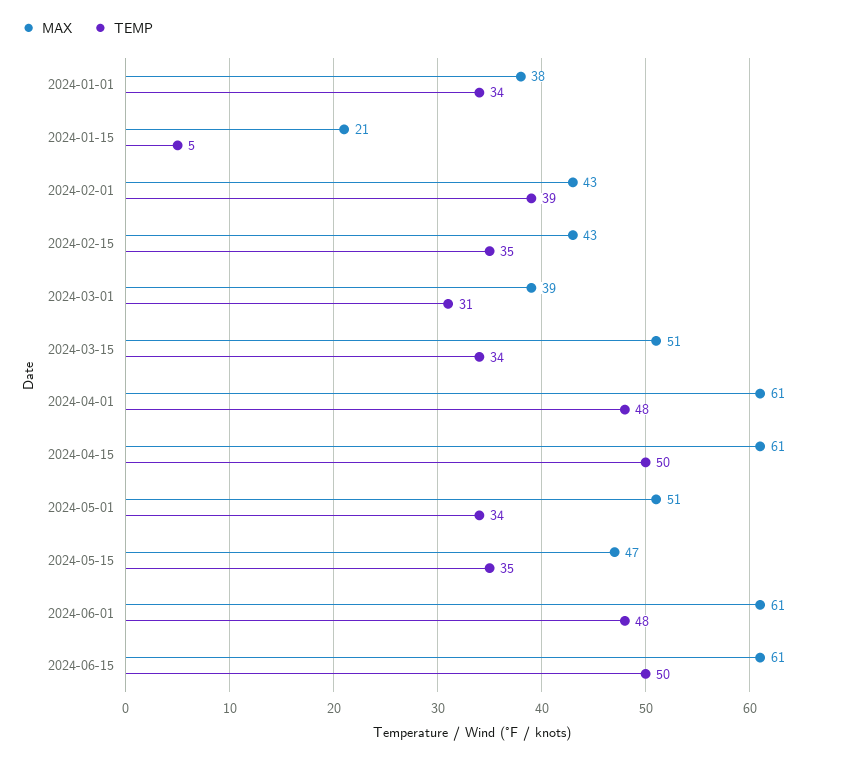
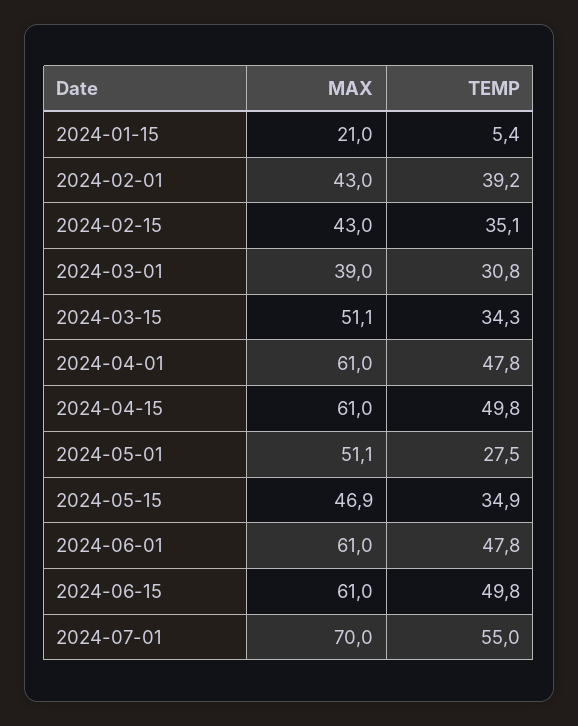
MAX, 2024-01-01: 38 -> none
TEMP, 2024-01-01: 34 -> none
TEMP, 2024-05-01: 34 -> 27.5
MAX, 2024-07-01: none -> 70
TEMP, 2024-07-01: none -> 55

